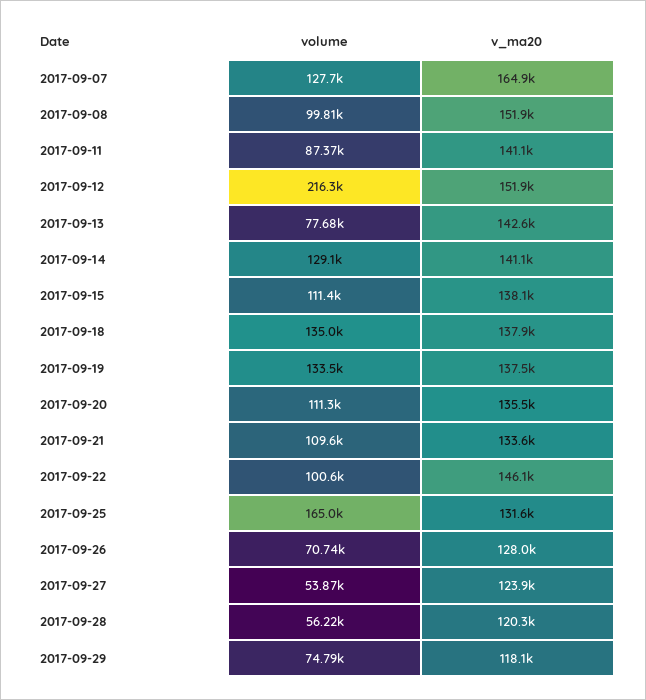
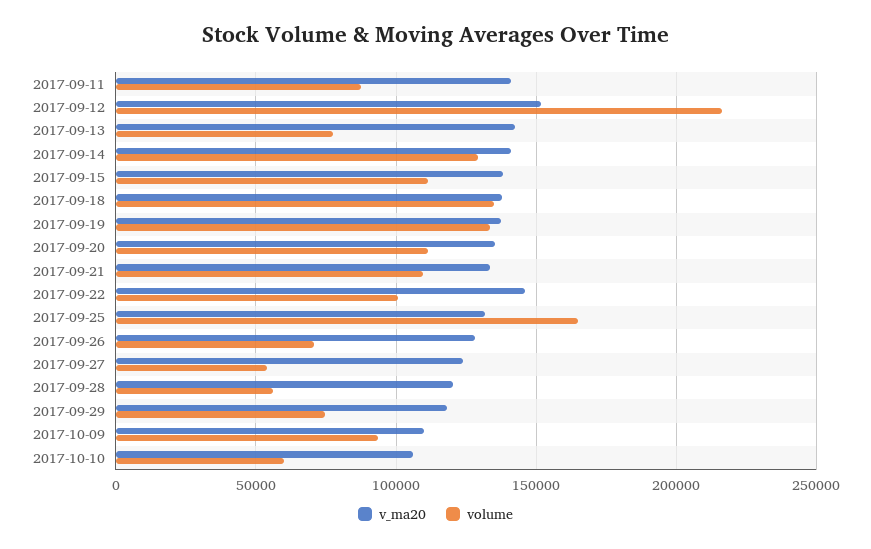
volume, 2017-09-07: 127700 -> none
v_ma20, 2017-09-07: 164900 -> none
volume, 2017-09-08: 99810 -> none
v_ma20, 2017-09-08: 151900 -> none
v_ma20, 2017-10-09: none -> 110000
volume, 2017-10-09: none -> 95000
v_ma20, 2017-10-10: none -> 105000
volume, 2017-10-10: none -> 60000

